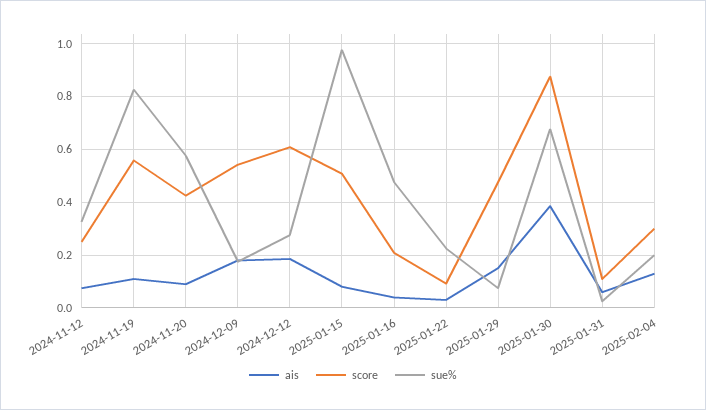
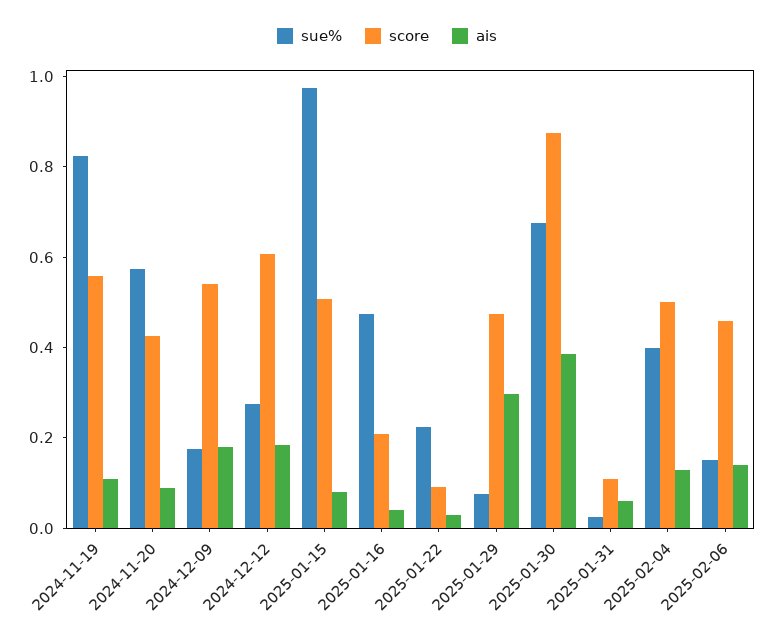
ais, 2024-11-12: 0.075 -> none
score, 2024-11-12: 0.25 -> none
sue%, 2024-11-12: 0.325 -> none
ais, 2025-01-29: 0.15 -> 0.3
score, 2025-02-04: 0.3 -> 0.5
sue%, 2025-02-04: 0.2 -> 0.4
sue%, 2025-02-06: none -> 0.15
score, 2025-02-06: none -> 0.45
ais, 2025-02-06: none -> 0.15

